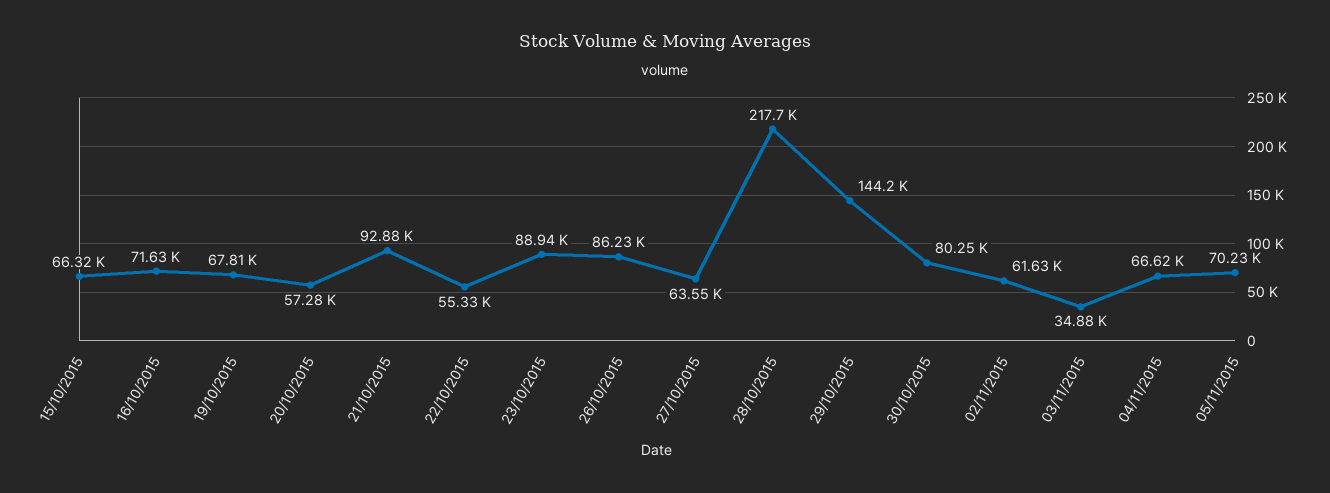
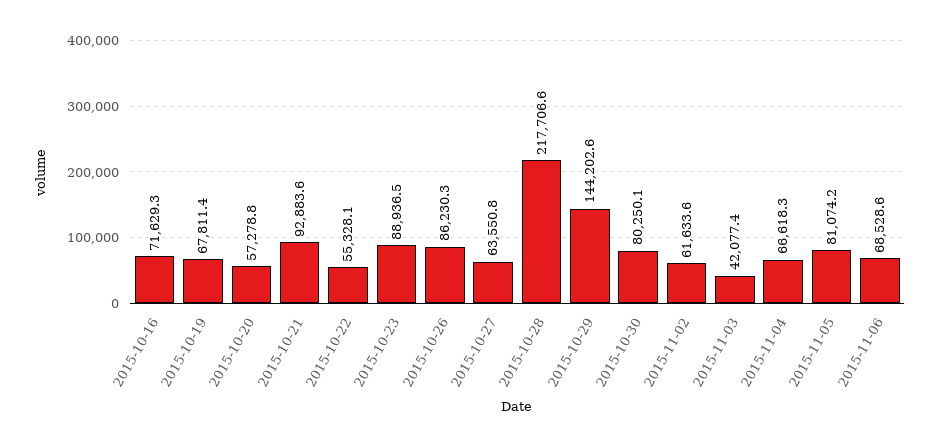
15/10/2015: 66320 -> none
03/11/2015: 34880 -> 42077.4
05/11/2015: 70230 -> 81074.2
2015-11-06: none -> 68528.6

